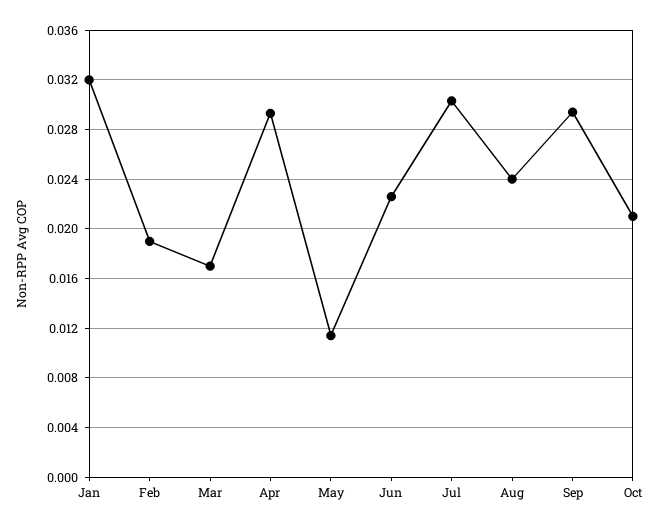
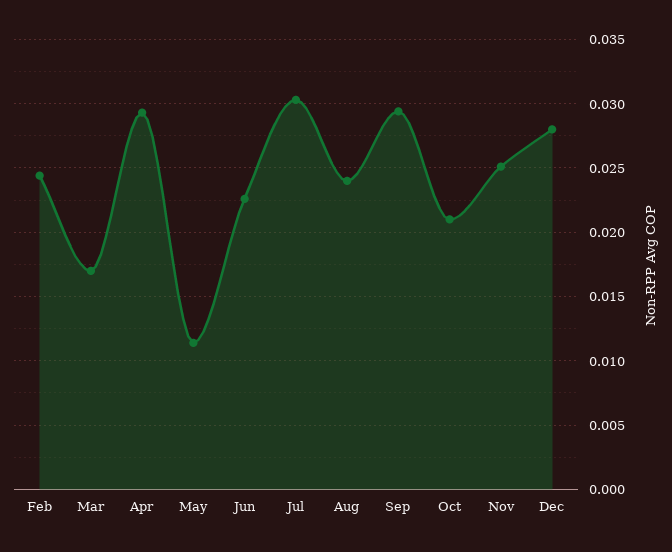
Jan: 0.032 -> none
Feb: 0.019 -> 0.0245
Nov: none -> 0.025
Dec: none -> 0.028

